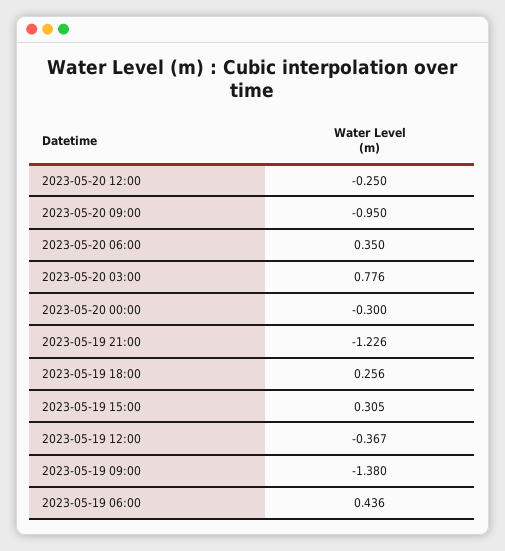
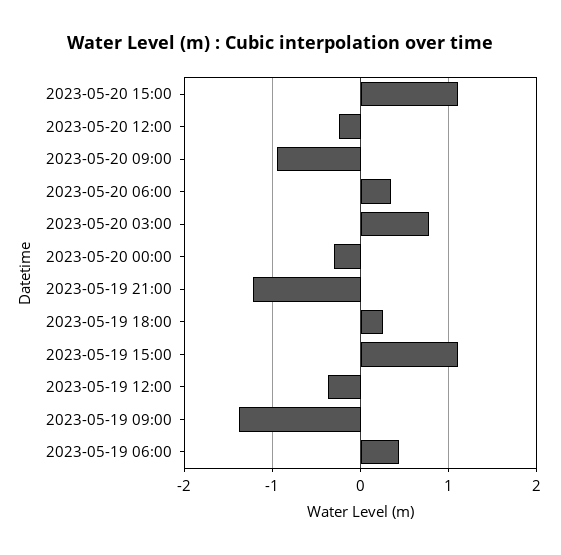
2023-05-19 15:00: 0.305 -> 1.1
2023-05-20 15:00: none -> 1.1

